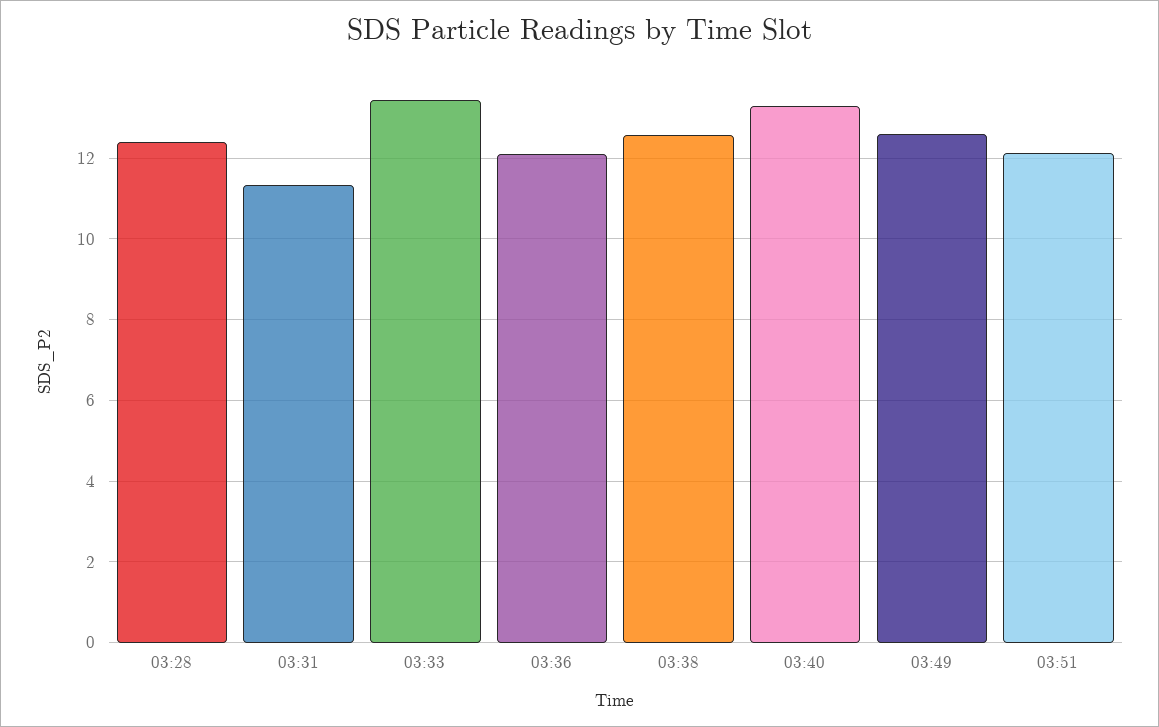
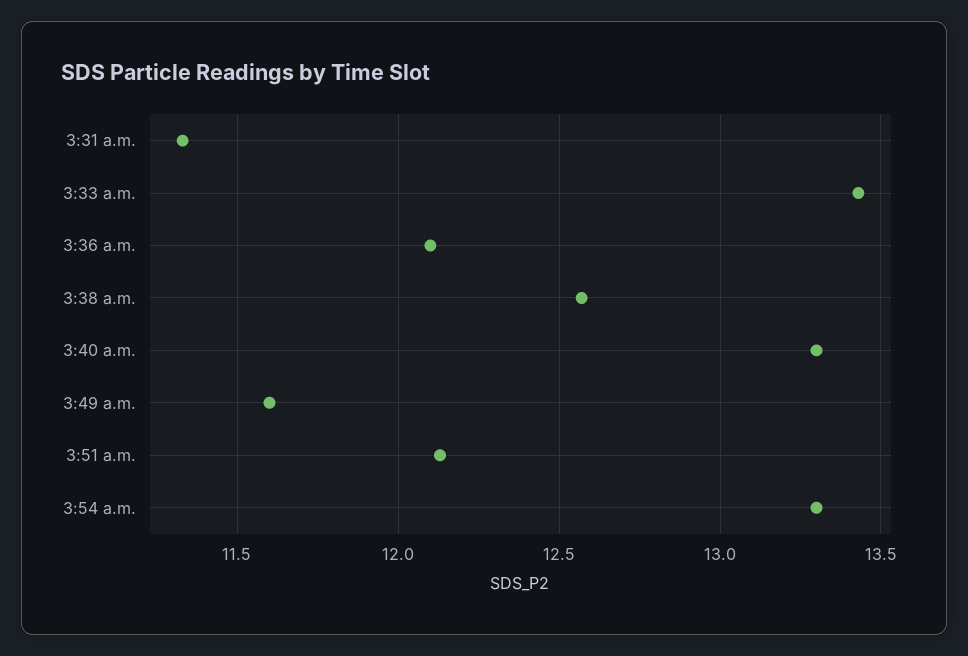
03:28: 12.4 -> none
03:49: 12.6 -> 11.6
3:54 a.m.: none -> 13.3

